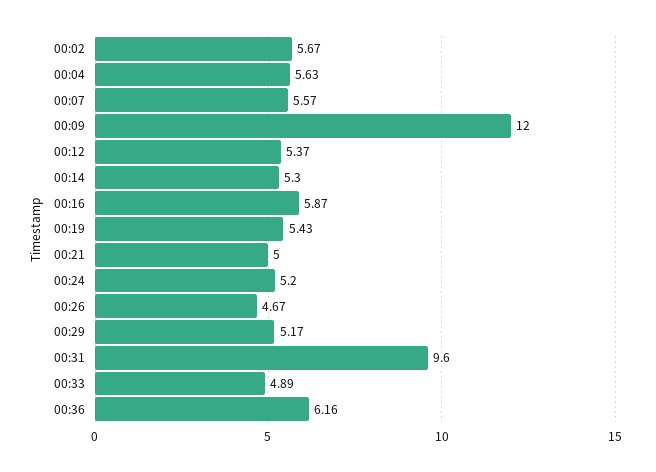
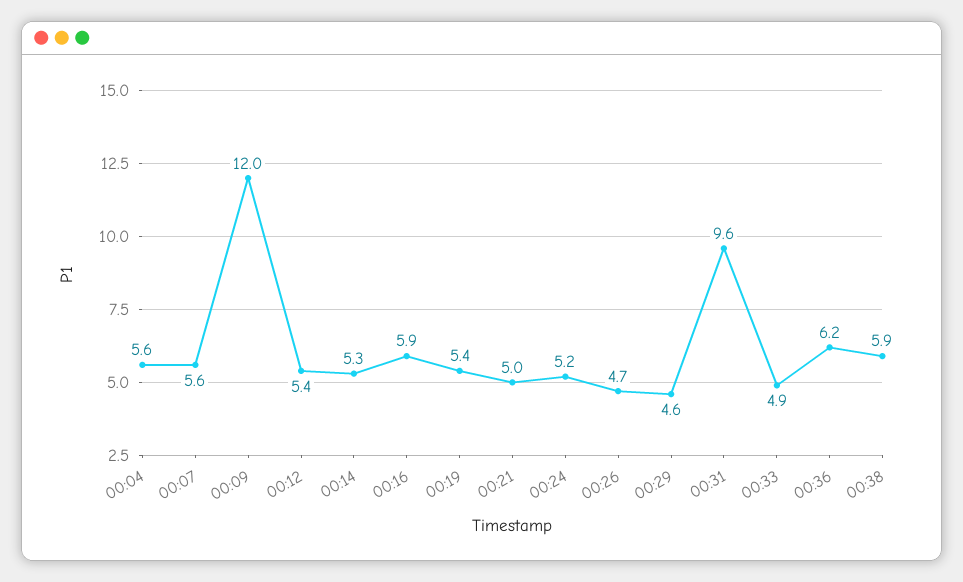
00:02: 5.67 -> none
00:29: 5.17 -> 4.6
00:38: none -> 5.9

